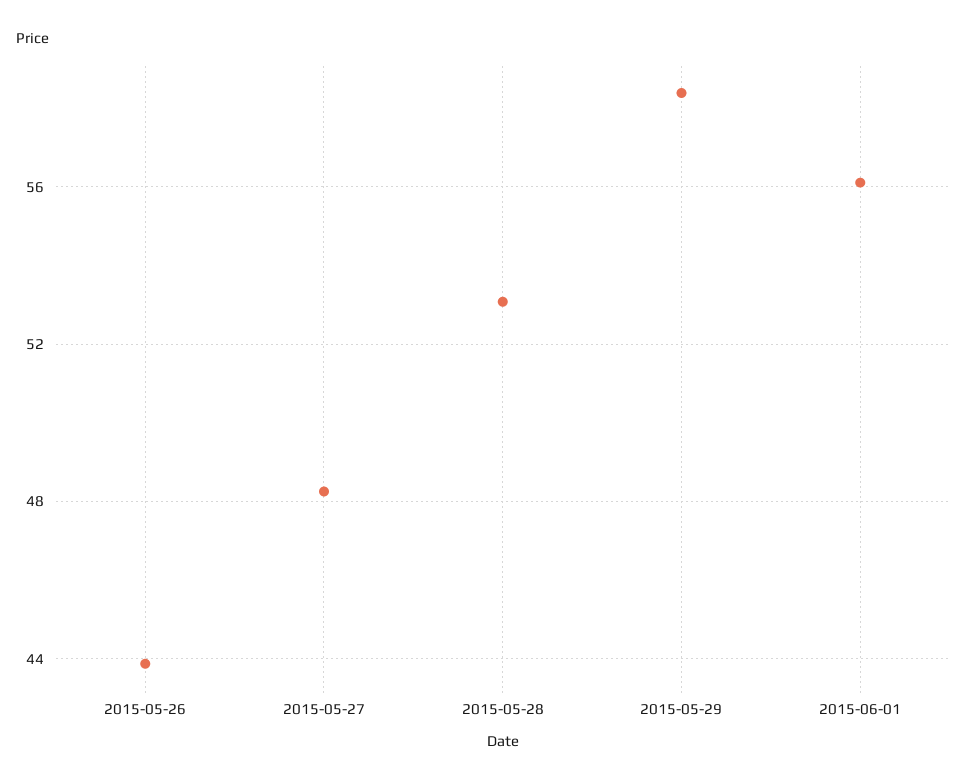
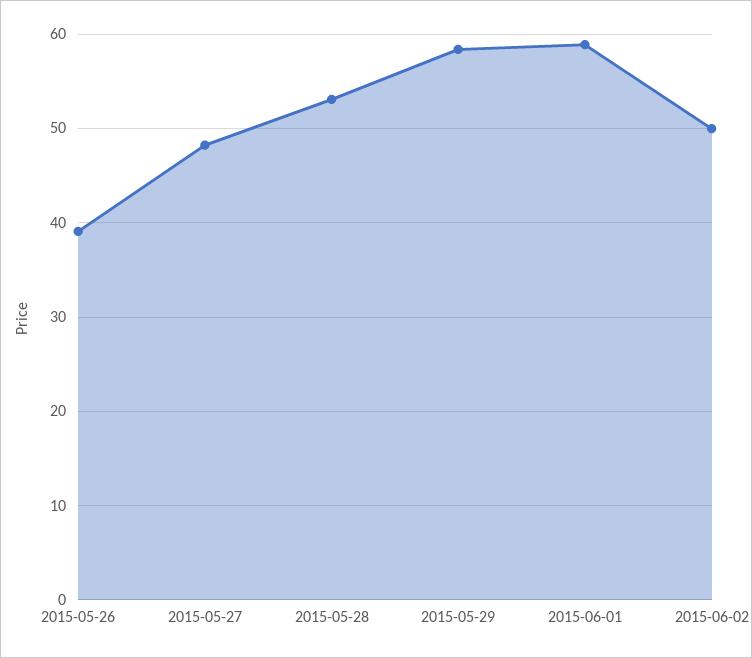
2015-05-26: 44 -> 39
2015-06-01: 56 -> 59
2015-06-02: none -> 50

